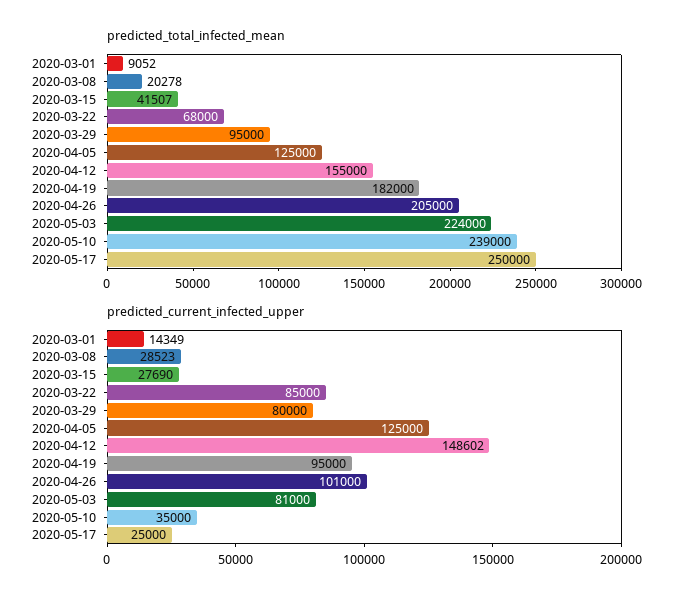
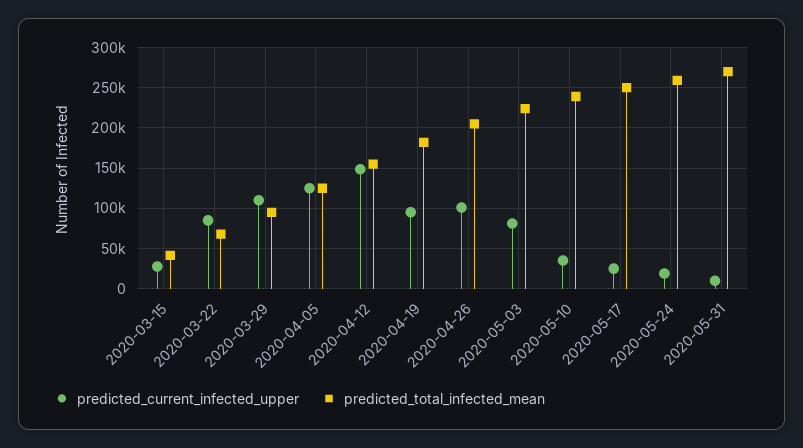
predicted_total_infected_mean, 2020-03-01: 9052 -> none
predicted_total_infected_mean, 2020-03-08: 20278 -> none
predicted_current_infected_upper, 2020-03-01: 14349 -> none
predicted_current_infected_upper, 2020-03-08: 28523 -> none
predicted_current_infected_upper, 2020-03-29: 80000 -> 110000
predicted_current_infected_upper, 2020-05-24: none -> 20000
predicted_total_infected_mean, 2020-05-24: none -> 260000
predicted_current_infected_upper, 2020-05-31: none -> 10000
predicted_total_infected_mean, 2020-05-31: none -> 270000

